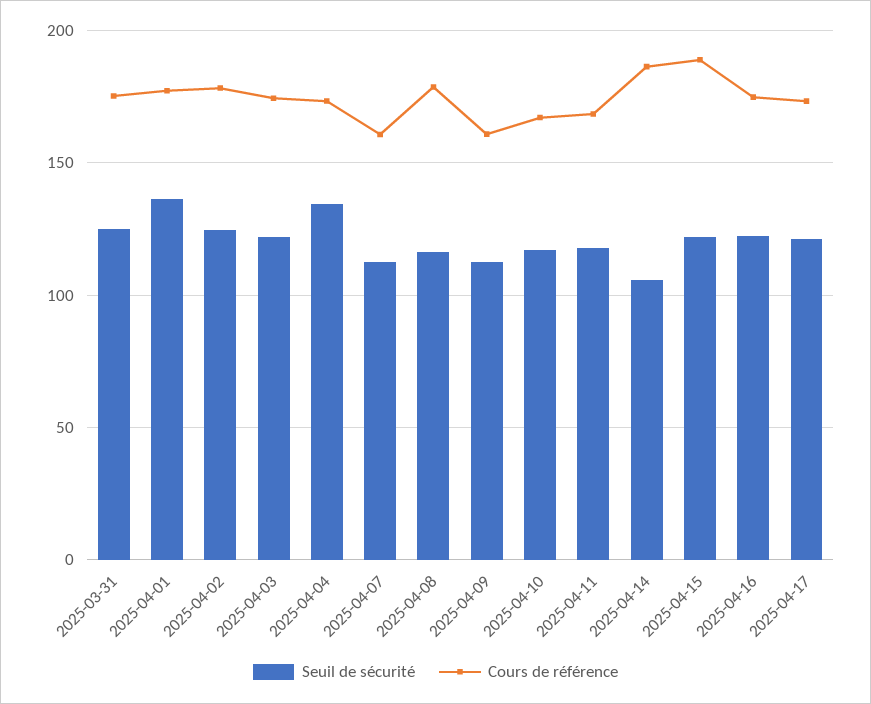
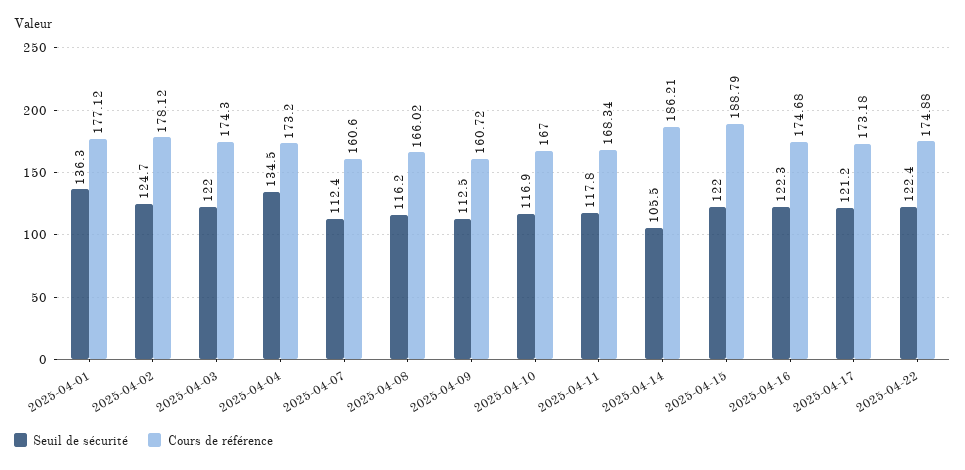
Seuil de sécurité, 2025-03-31: 125 -> none
Cours de référence, 2025-03-31: 175 -> none
Cours de référence, 2025-04-08: 180 -> 166.02
Seuil de sécurité, 2025-04-22: none -> 122.4
Cours de référence, 2025-04-22: none -> 174.88

